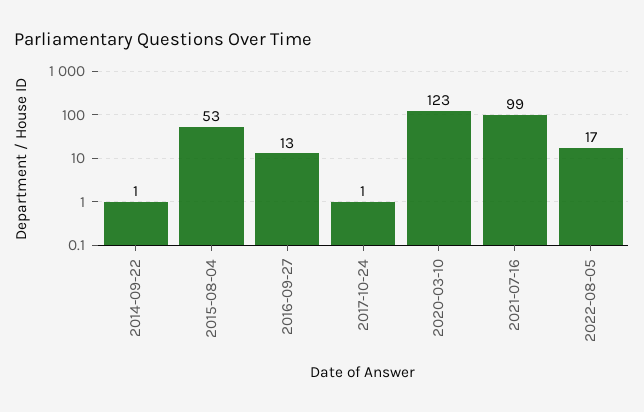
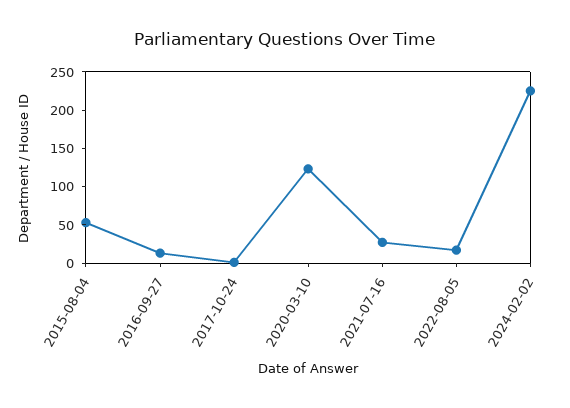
2014-09-22: 1 -> none
2021-07-16: 99 -> 25
2024-02-02: none -> 225

